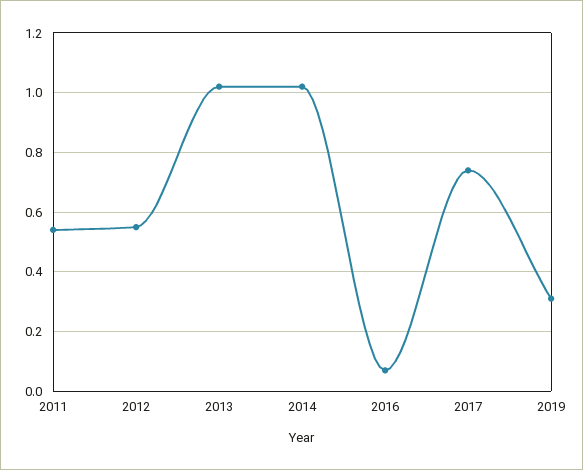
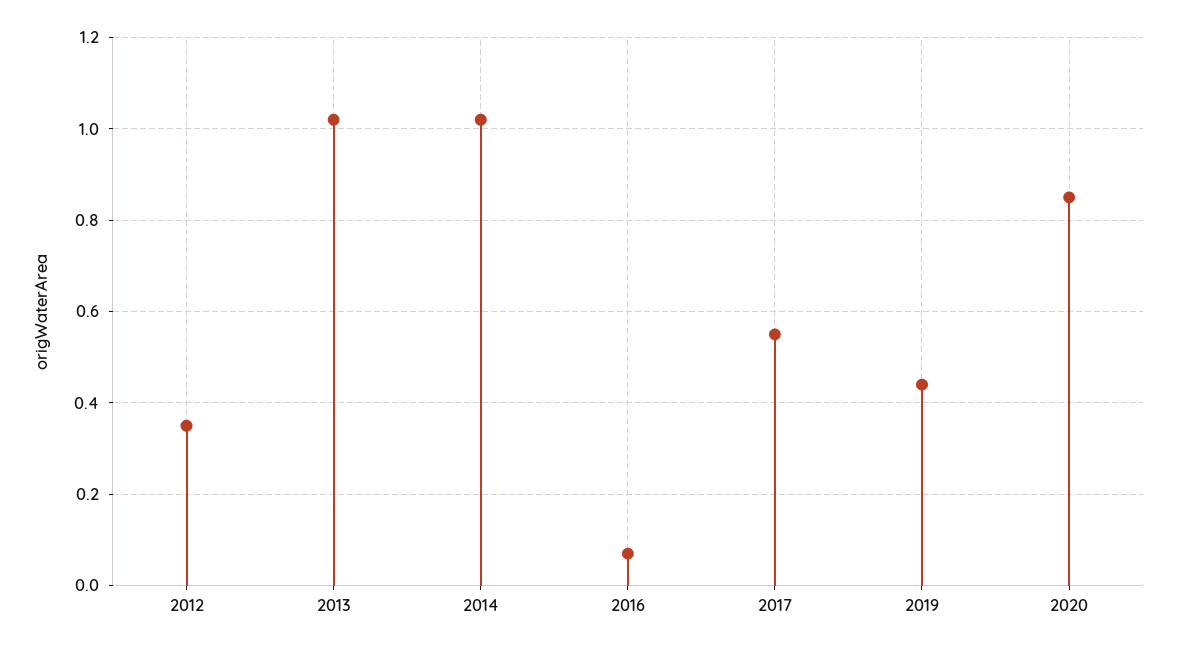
2011: 0.55 -> none
2012: 0.55 -> 0.35
2017: 0.75 -> 0.55
2019: 0.3 -> 0.45
2020: none -> 0.85

